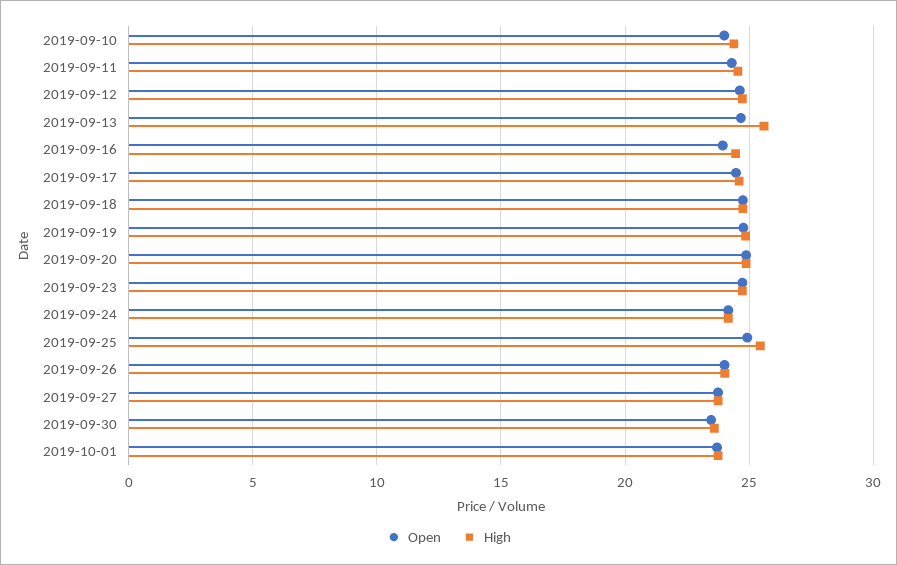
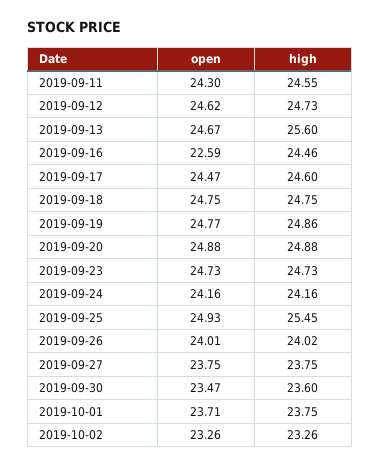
Open, 2019-09-10: 24 -> none
High, 2019-09-10: 24.5 -> none
Open, 2019-09-16: 24 -> 22.59
Open, 2019-10-02: none -> 23.26
High, 2019-10-02: none -> 23.26

